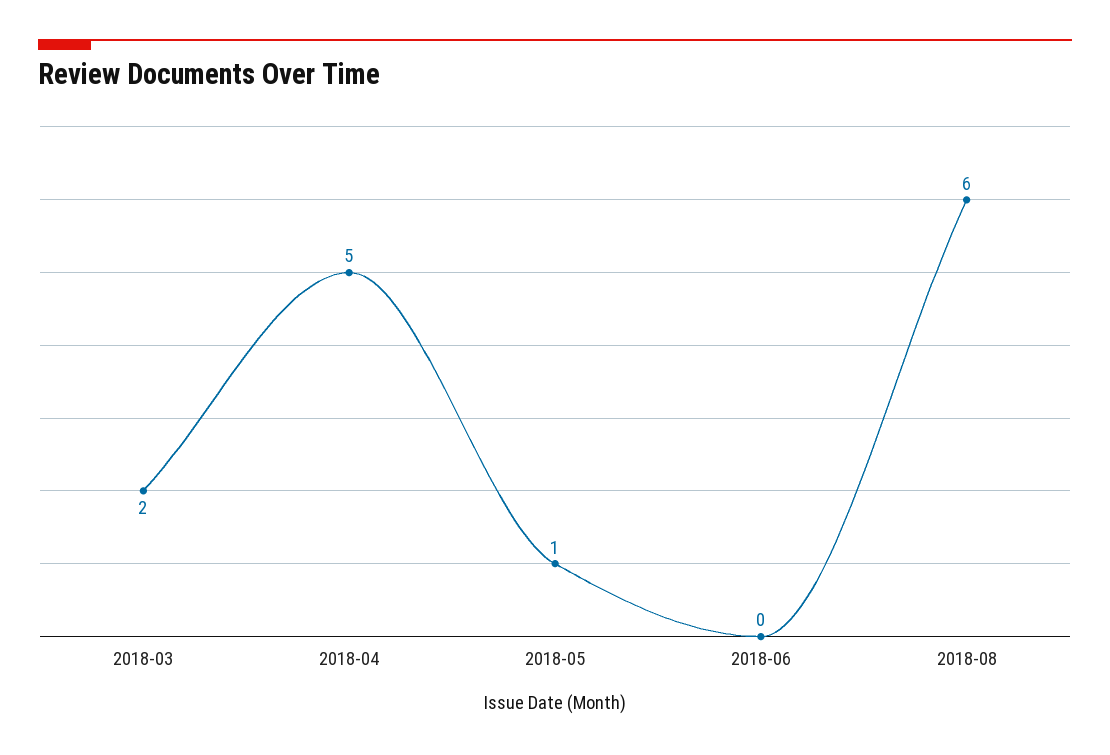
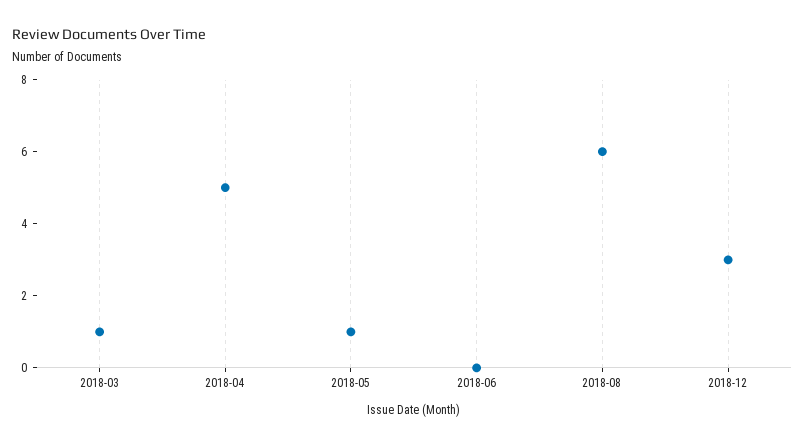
2018-03: 2 -> 1
2018-12: none -> 3

